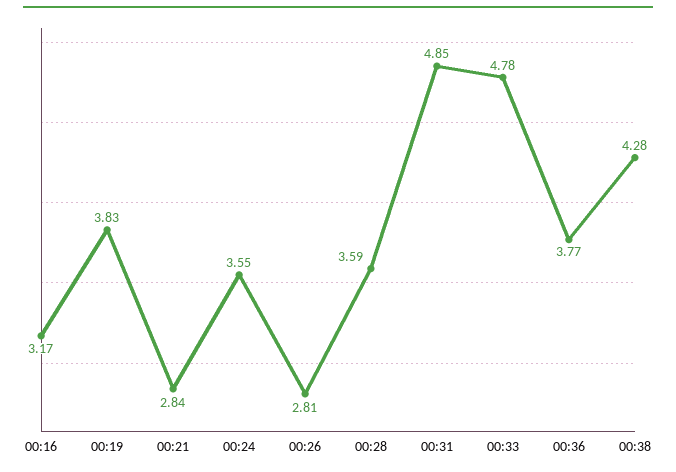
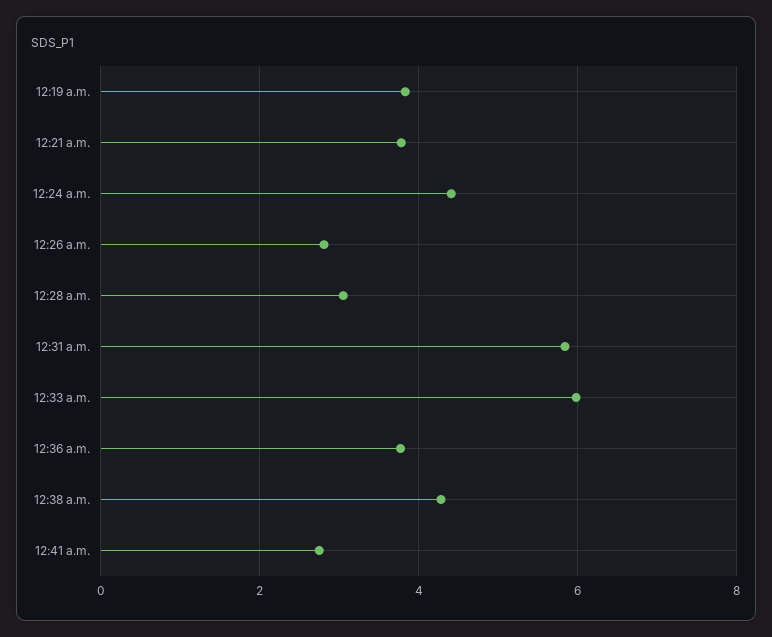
00:16: 3.17 -> none
00:21: 2.84 -> 3.8
00:24: 3.55 -> 4.4
00:28: 3.59 -> 3
00:31: 4.85 -> 5.8
00:33: 4.78 -> 6
12:41 a.m.: none -> 2.8

